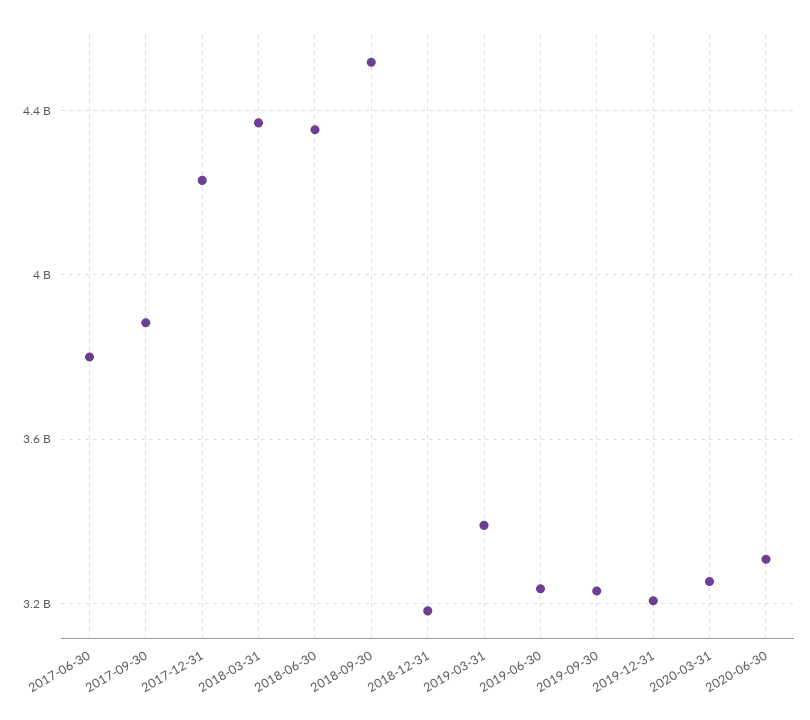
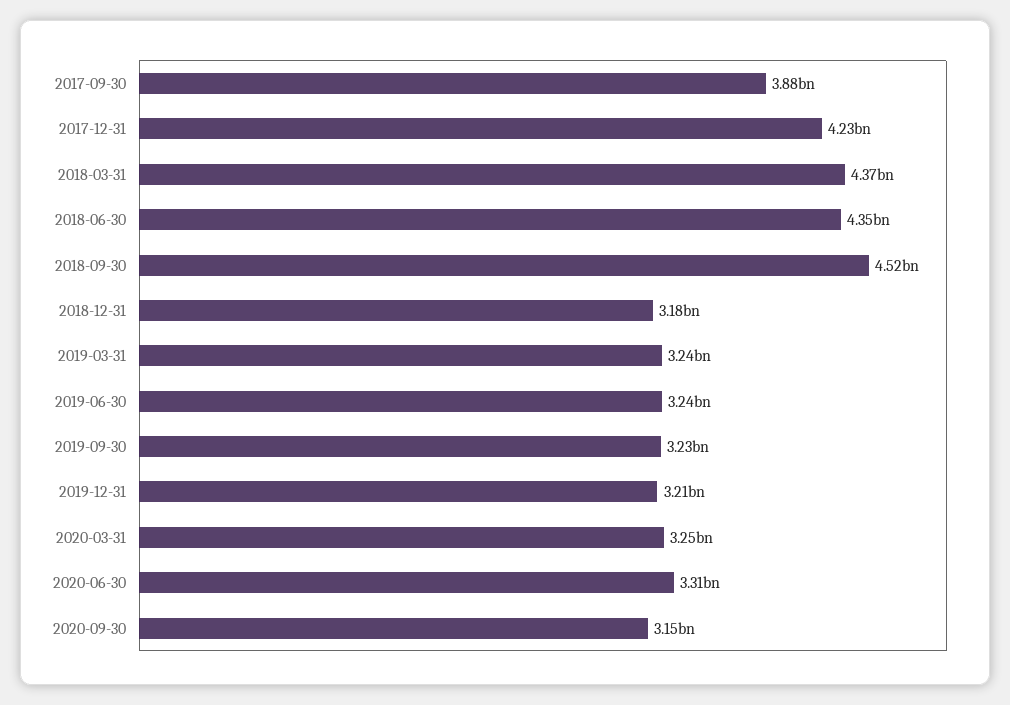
2017-06-30: 3800000000 -> none
2019-03-31: 3400000000 -> 3240000000
2020-09-30: none -> 3150000000

